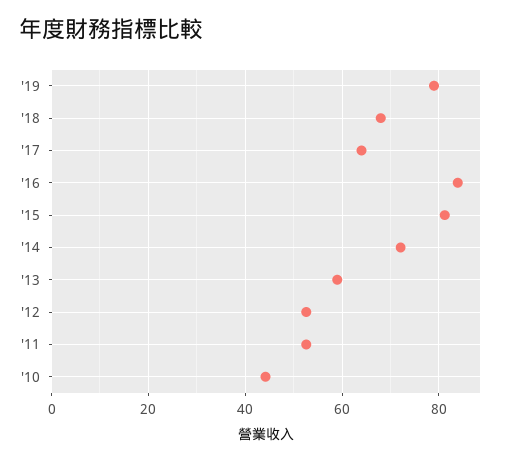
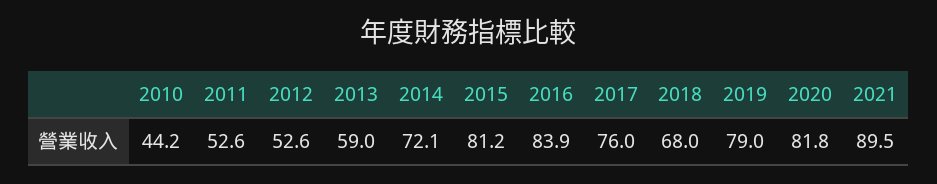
'17: 64 -> 76
2020: none -> 81.8
2021: none -> 89.5

